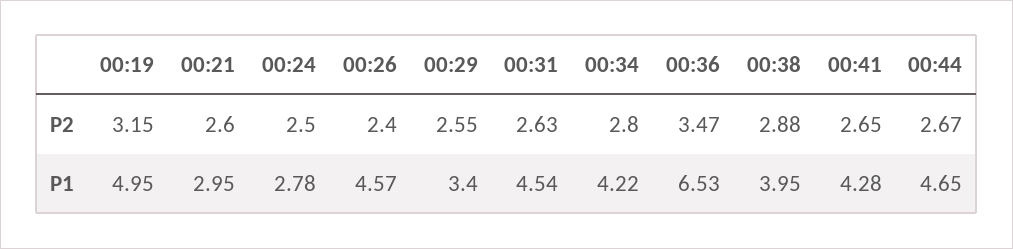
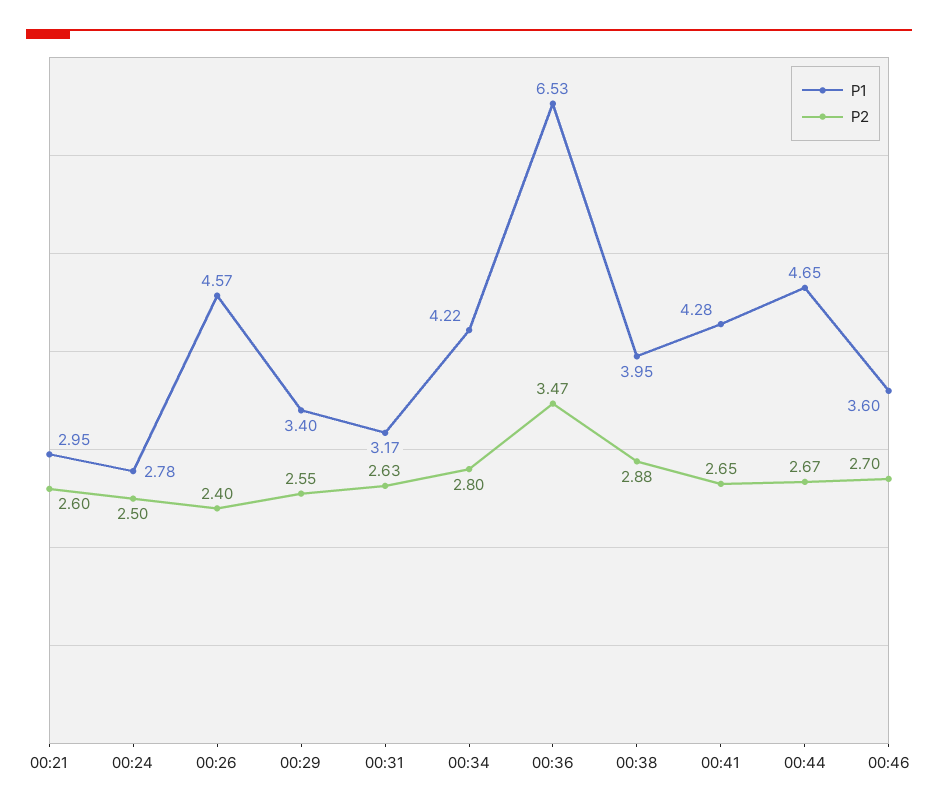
P2, 00:19: 3.15 -> none
P1, 00:19: 4.95 -> none
P1, 00:31: 4.54 -> 3.17
P1, 00:46: none -> 3.6
P2, 00:46: none -> 2.7

